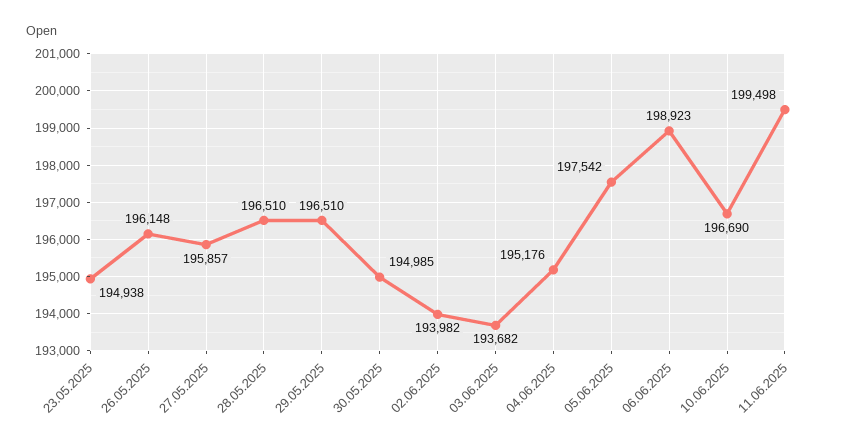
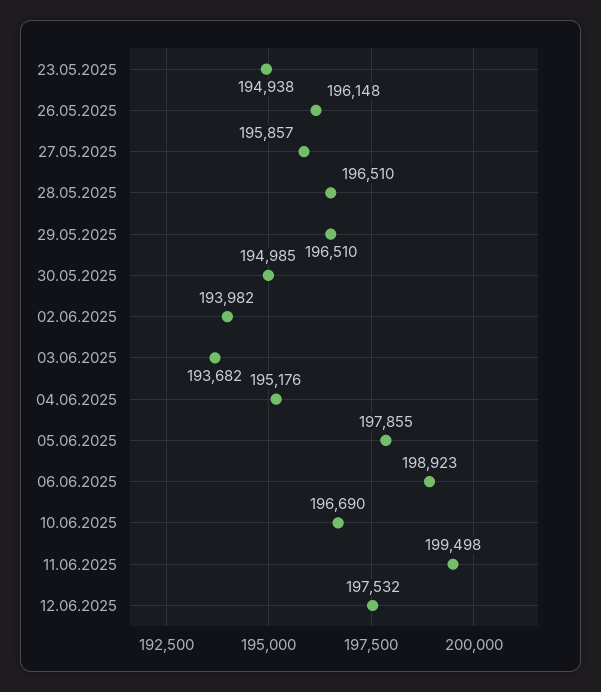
05.06.2025: 197542 -> 197855
12.06.2025: none -> 197532

